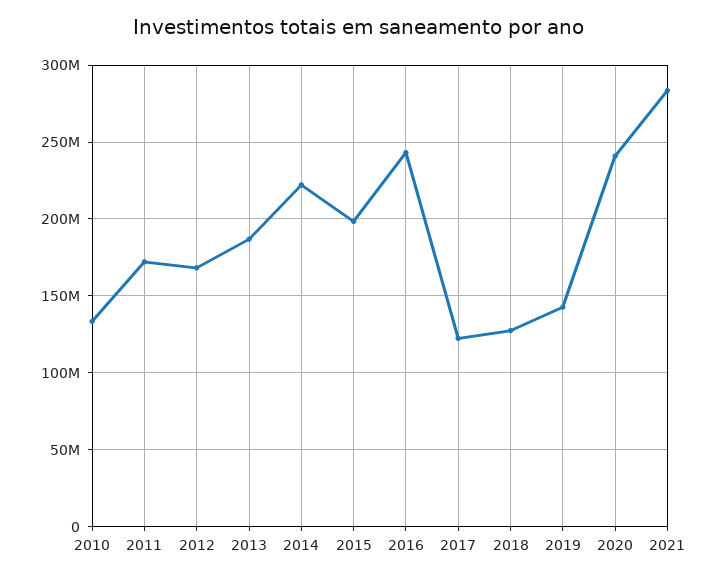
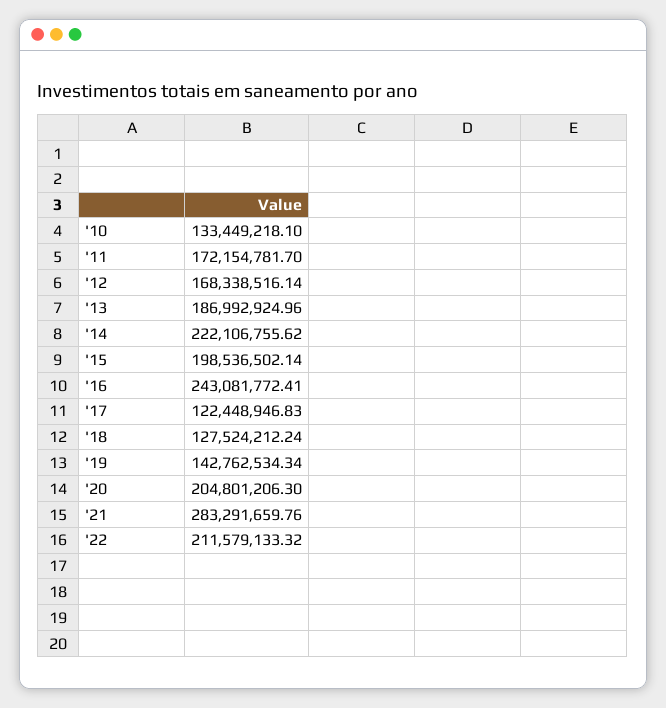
2020: 240000000 -> 204801206.3
'22: none -> 211579133.32

